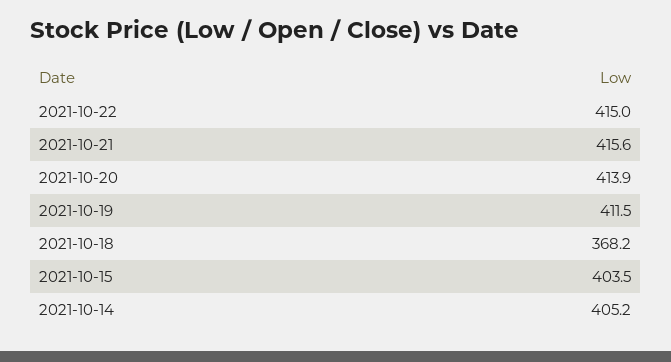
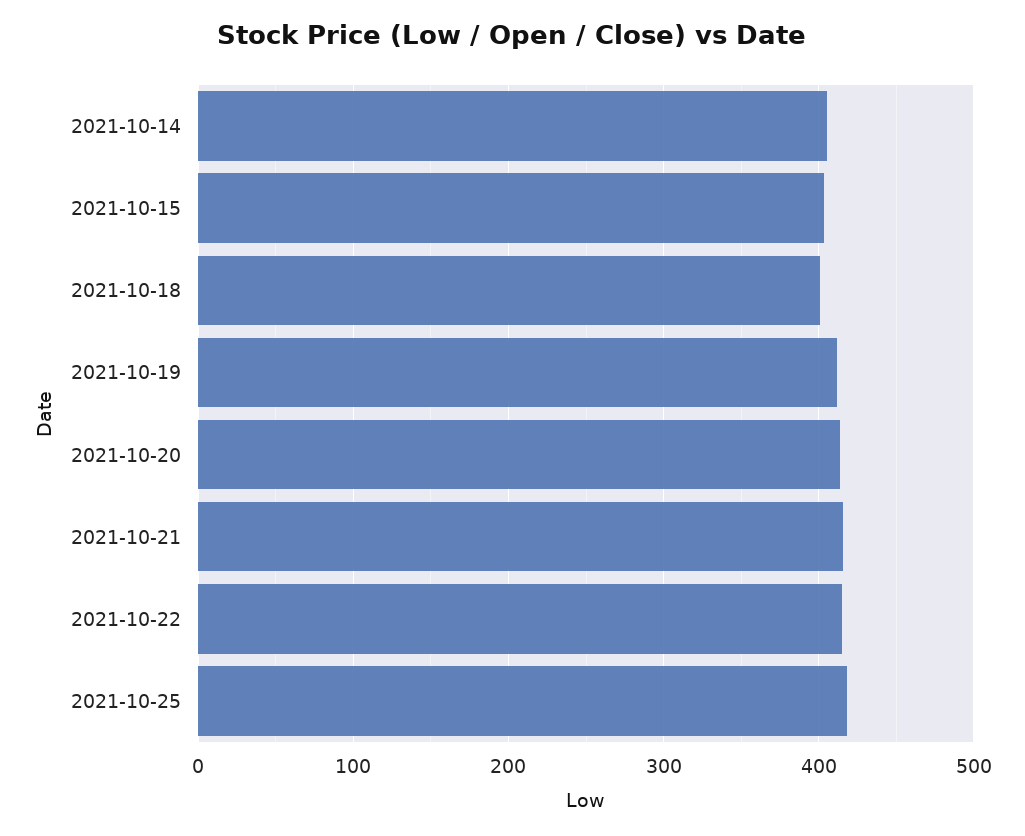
2021-10-18: 368.2 -> 400
2021-10-25: none -> 420

